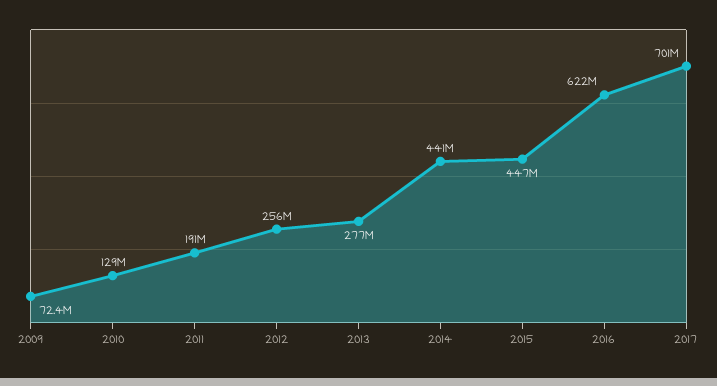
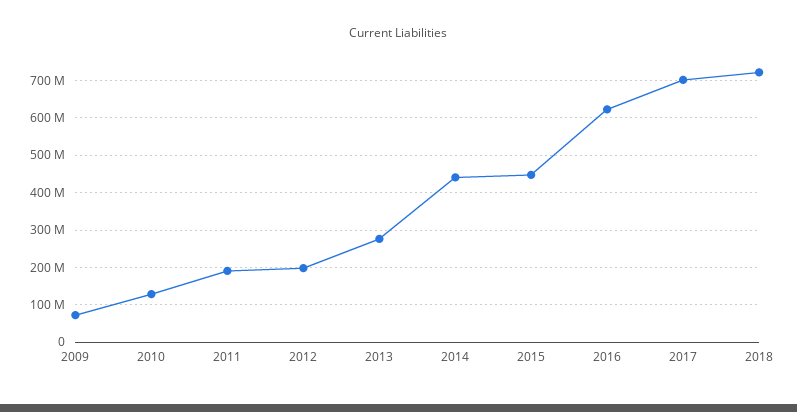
2012: 256000000 -> 200000000
2018: none -> 720000000

